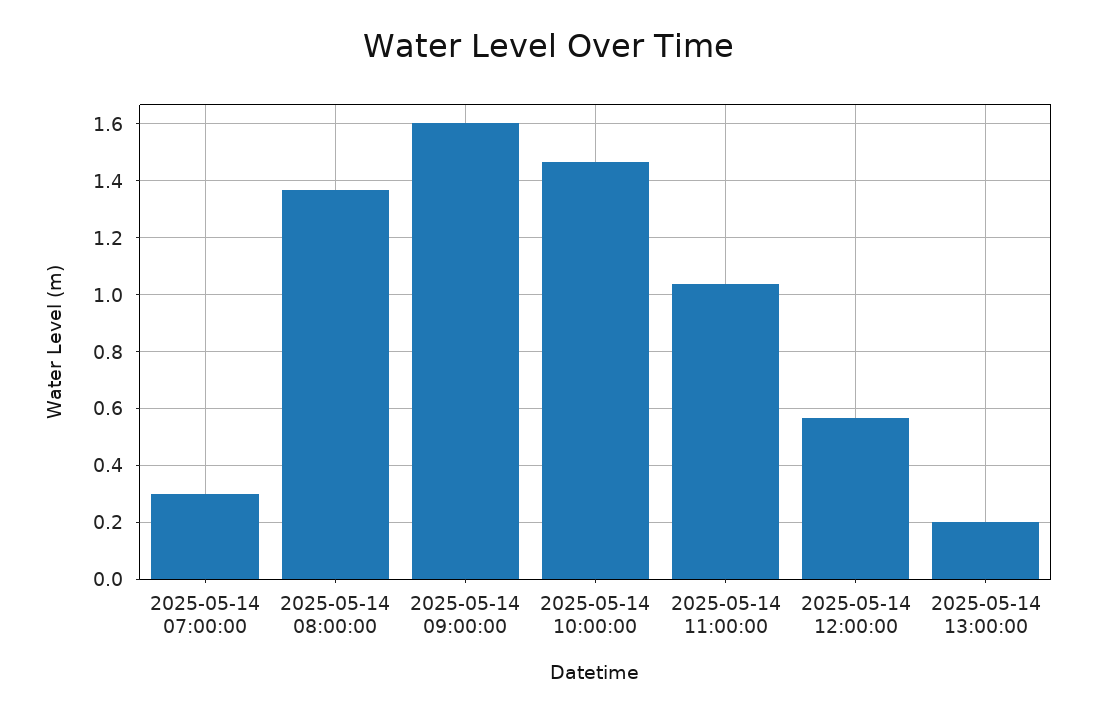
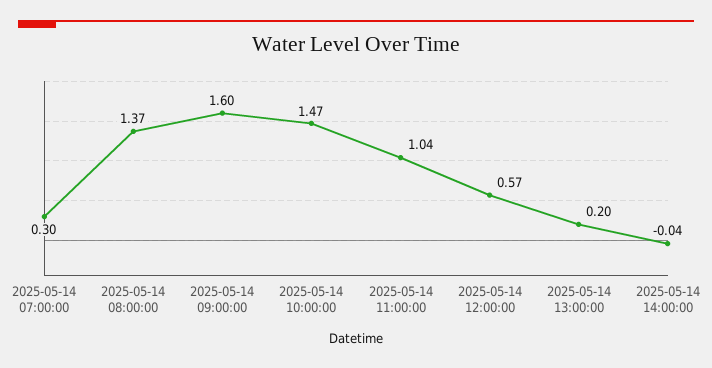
2025-05-14 14:00:00: none -> -0.04

